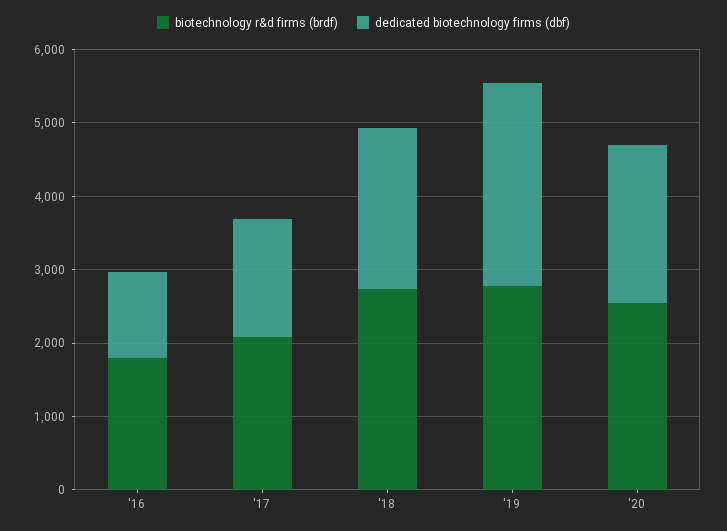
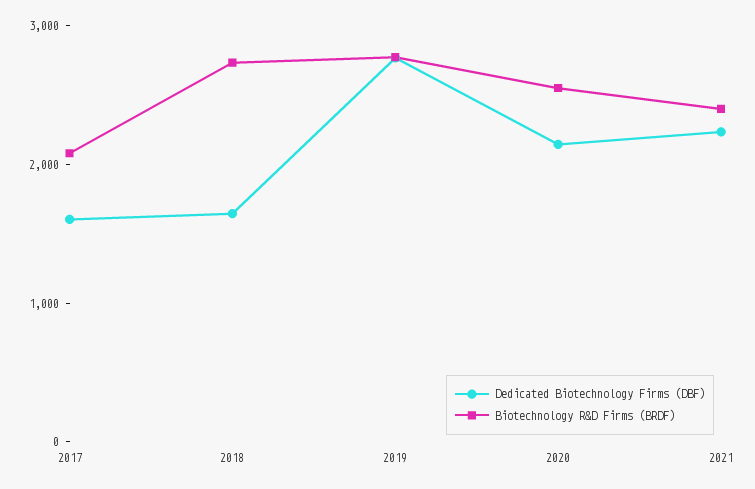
biotechnology r&d firms (brdf), '16: 1800 -> none
dedicated biotechnology firms (dbf), '16: 1200 -> none
dedicated biotechnology firms (dbf), '18: 2200 -> 1600
dedicated biotechnology firms (dbf), 2021: none -> 2200
biotechnology r&d firms (brdf), 2021: none -> 2400

